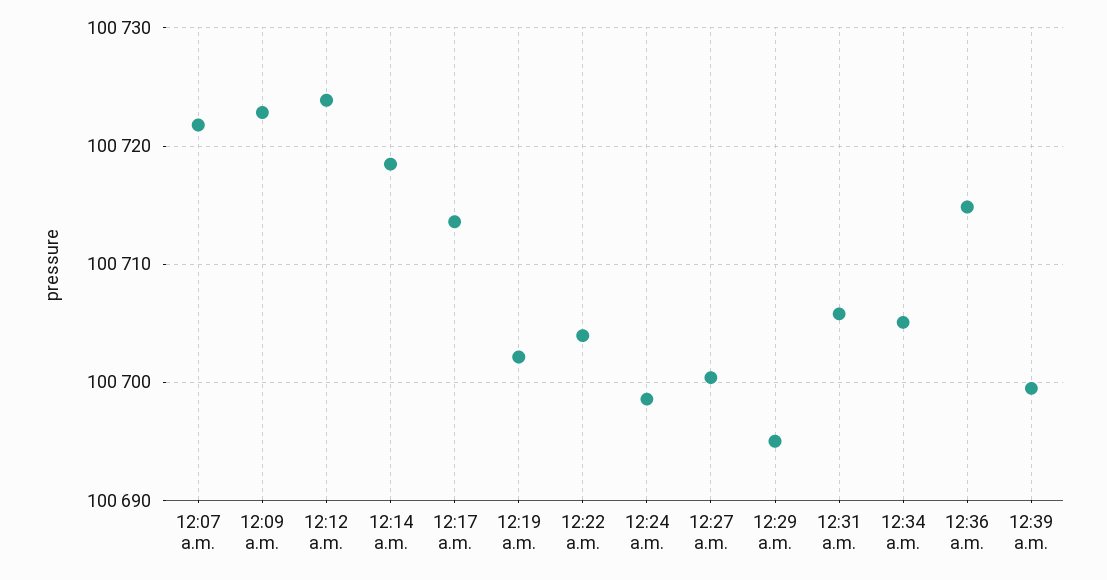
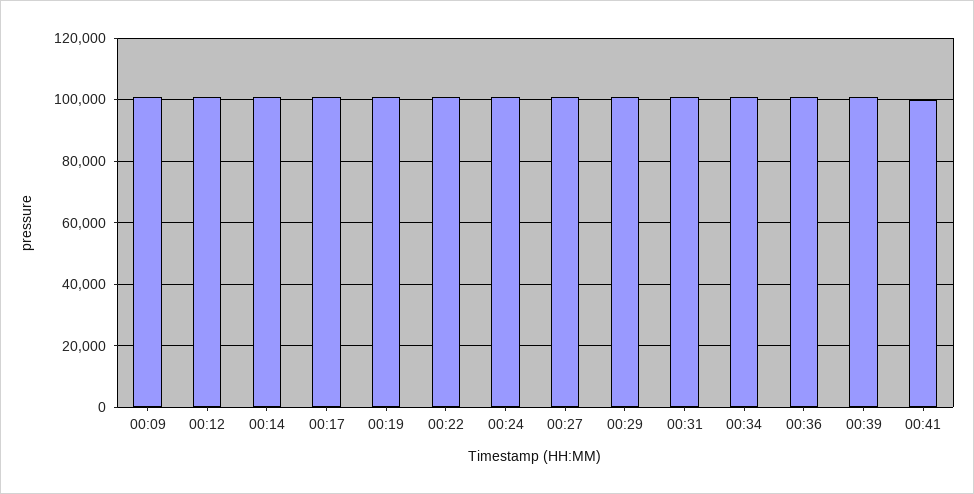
12:07 a.m.: 100722 -> none
00:41: none -> 100000

